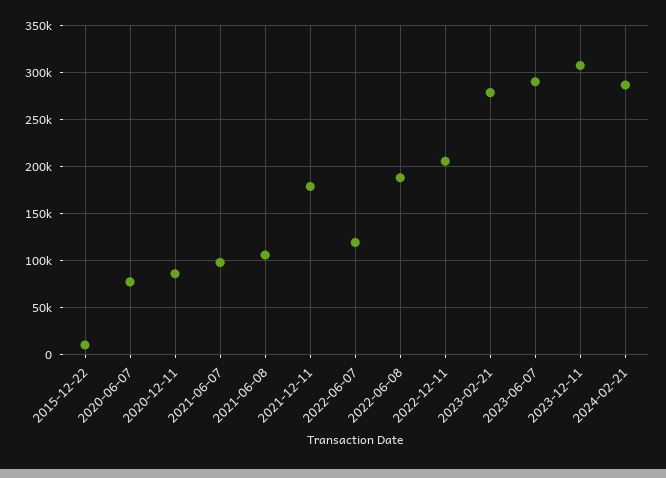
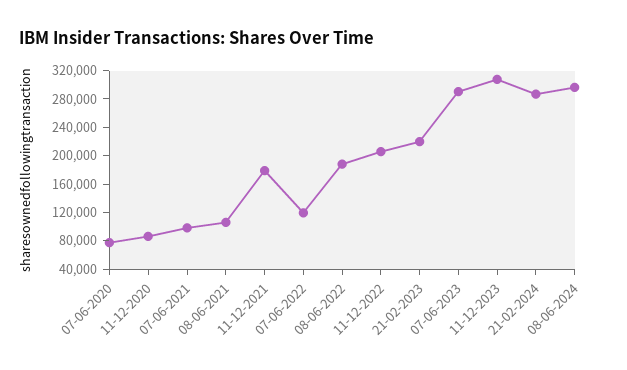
2015-12-22: 10000 -> none
2023-02-21: 280000 -> 220000
08-06-2024: none -> 300000

